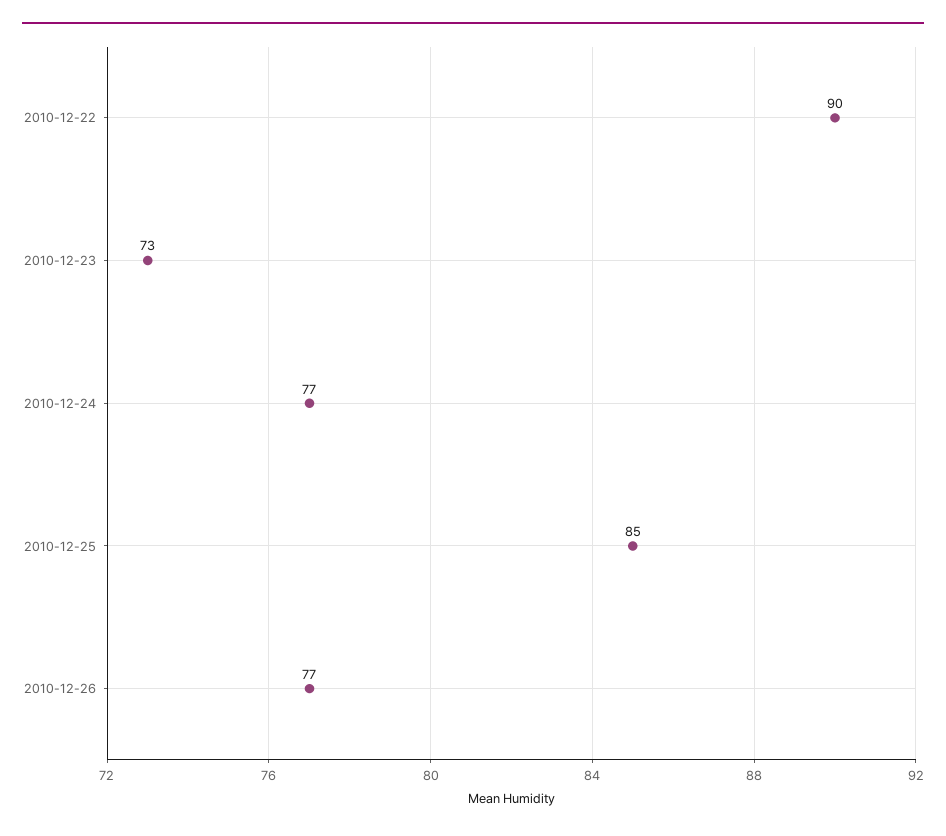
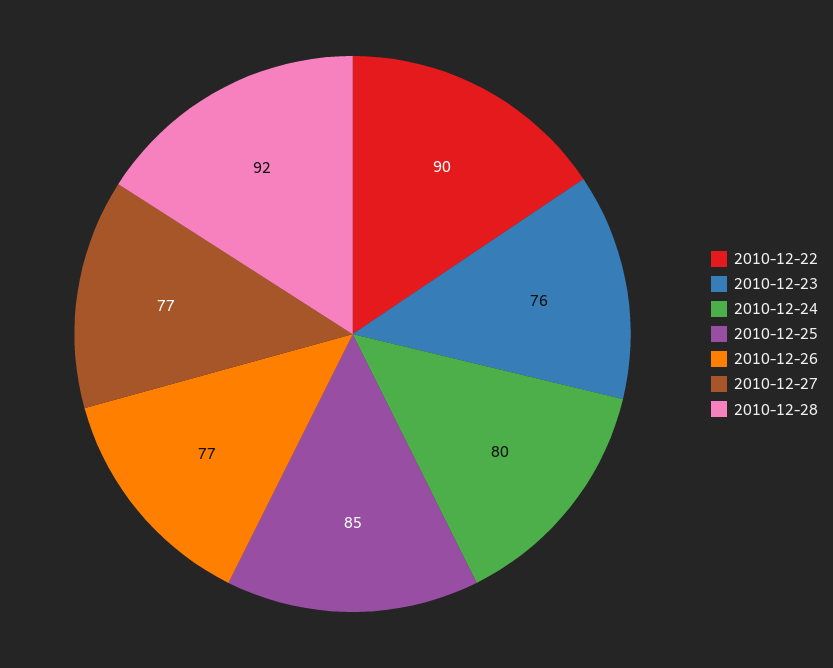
2010-12-23: 73 -> 76
2010-12-24: 77 -> 80
2010-12-27: none -> 77
2010-12-28: none -> 92

